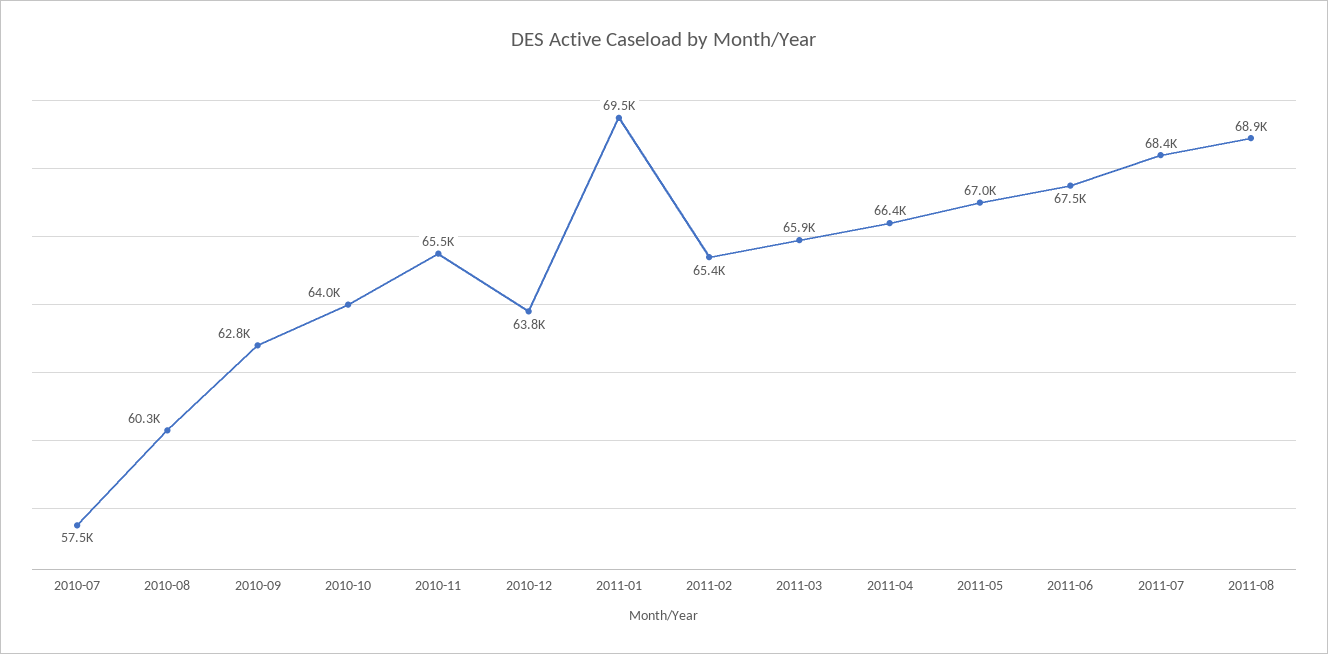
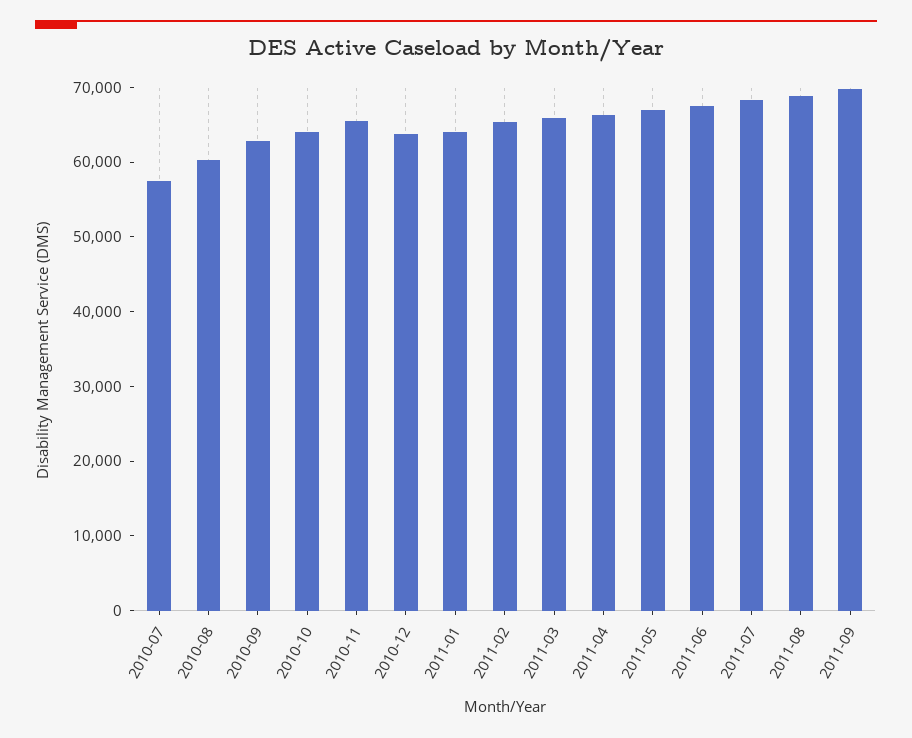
2011-01: 69500 -> 64000
2011-09: none -> 70000

